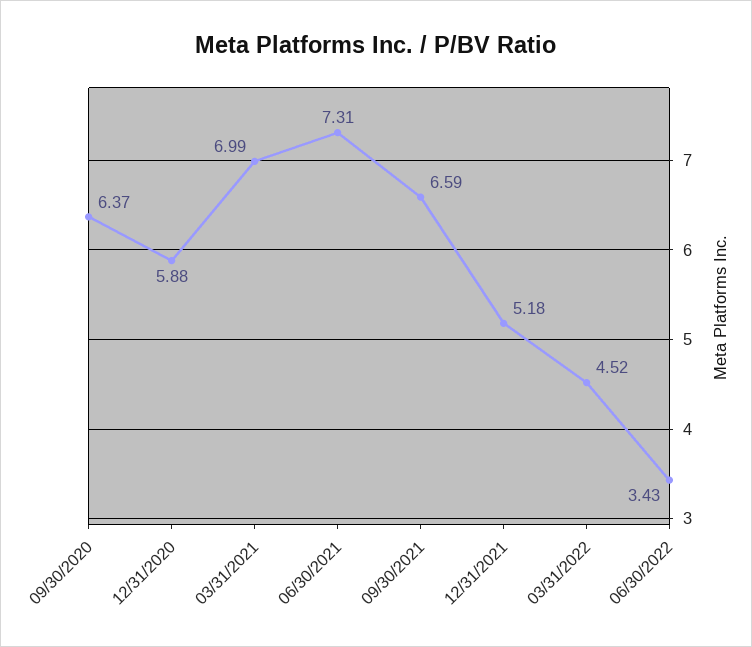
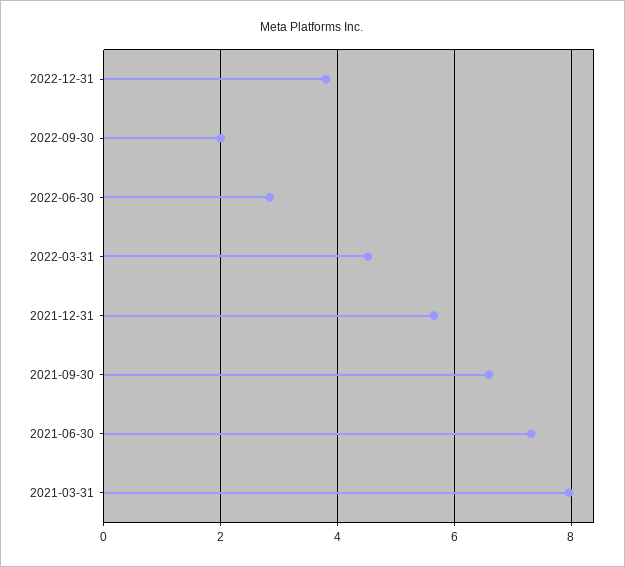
09/30/2020: 6.37 -> none
12/31/2020: 5.88 -> none
03/31/2021: 6.99 -> 8
12/31/2021: 5.18 -> 5.6
06/30/2022: 3.43 -> 2.8
2022-12-31: none -> 3.8
2022-09-30: none -> 2

